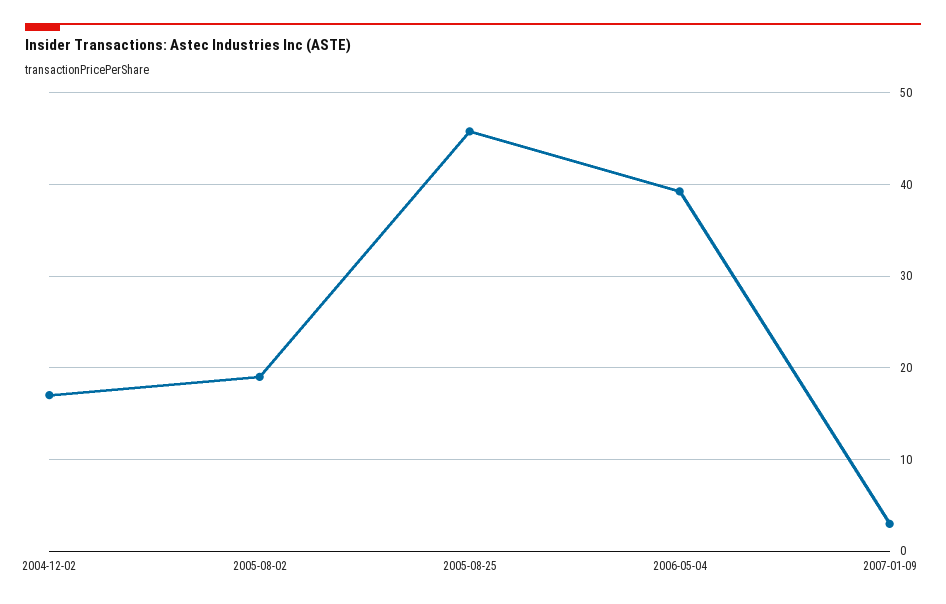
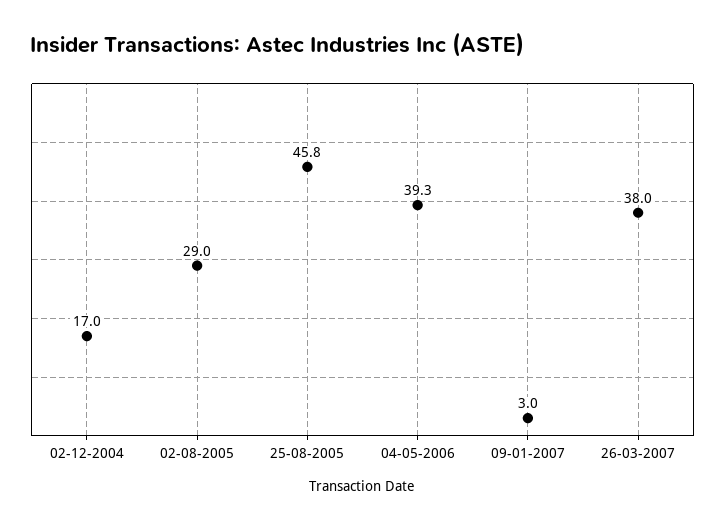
2005-08-02: 19 -> 29
26-03-2007: none -> 38

